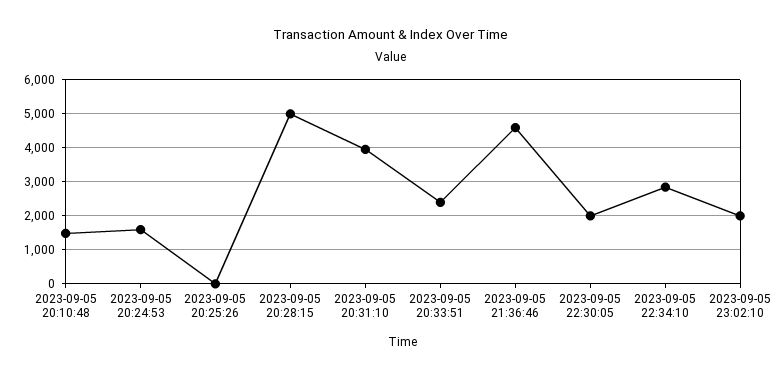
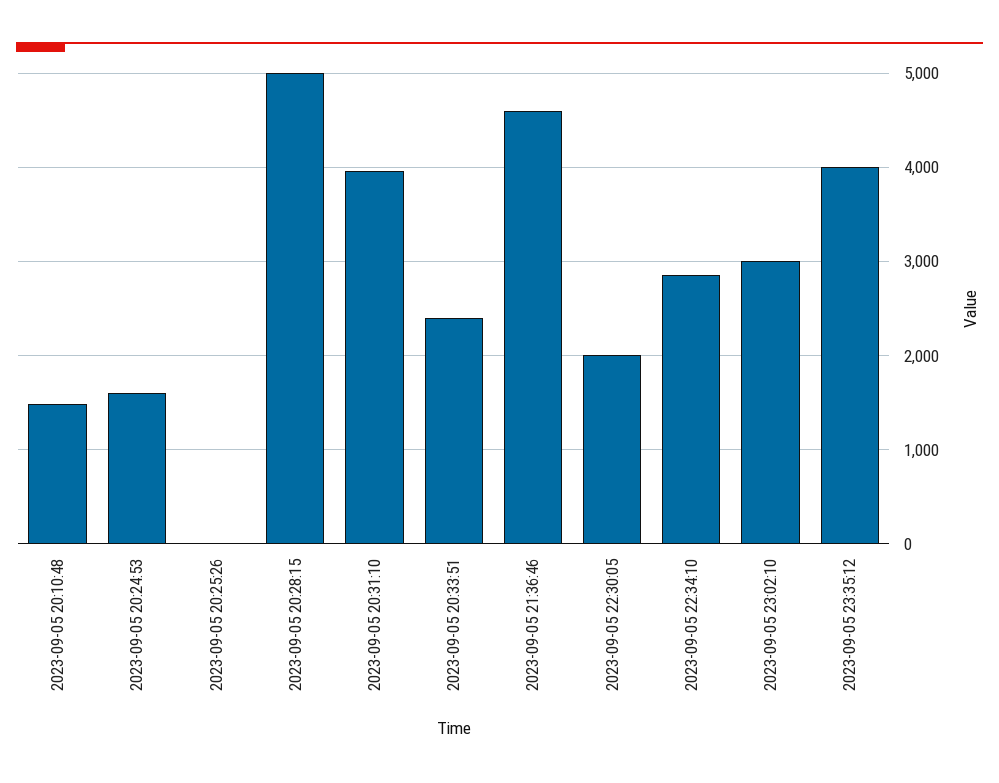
2023-09-05 23:02:10: 2000 -> 3000
2023-09-05 23:35:12: none -> 4000

